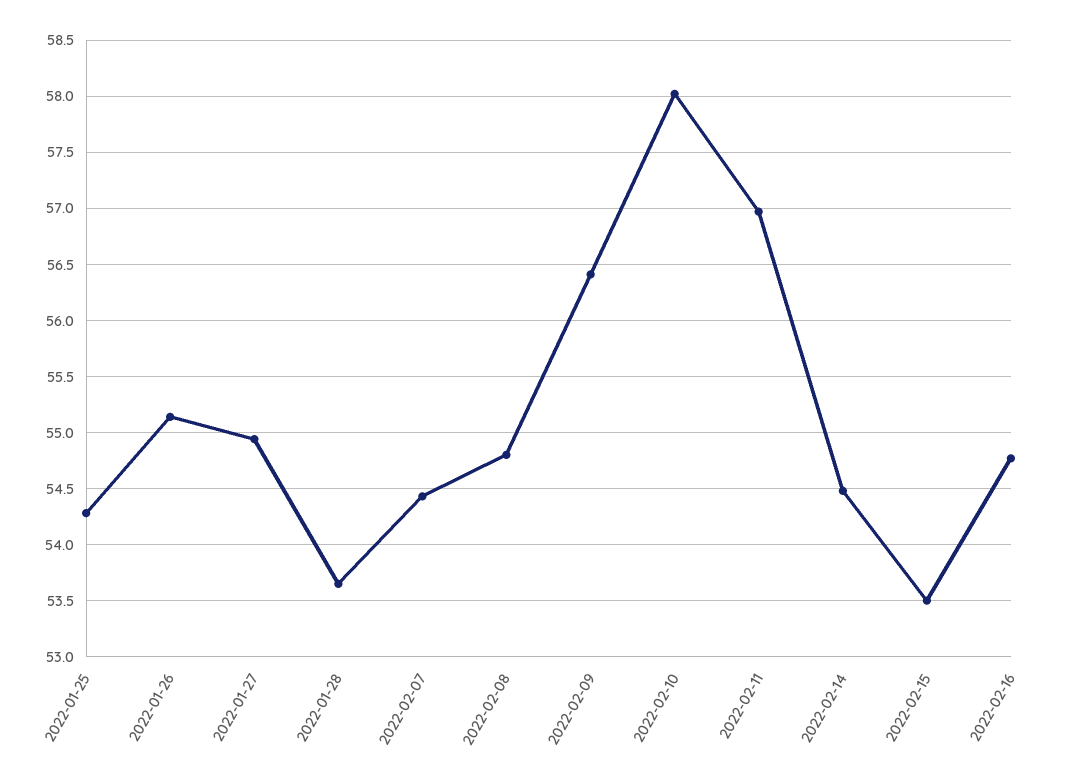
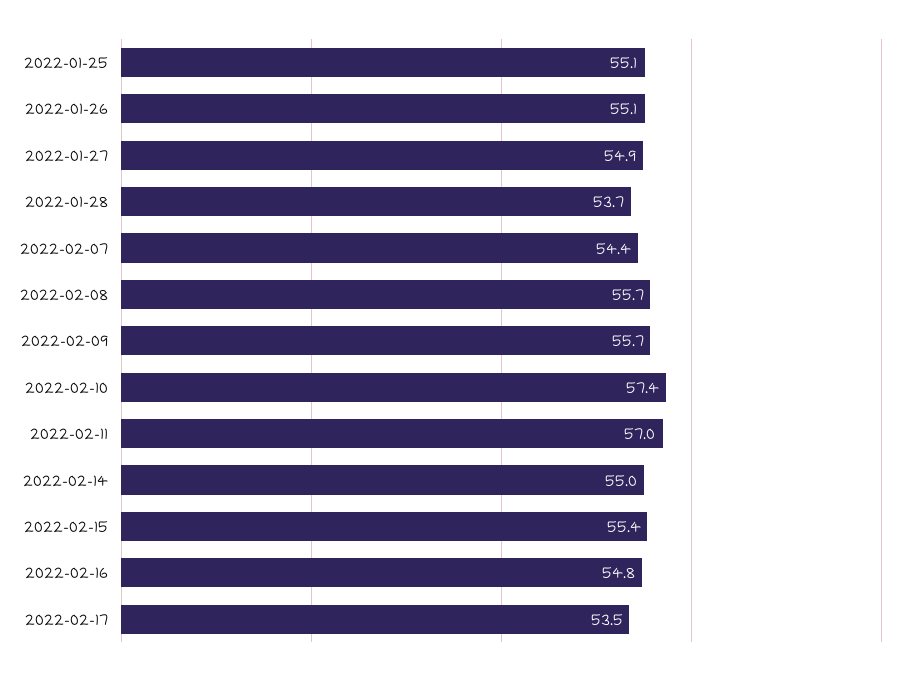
2022-01-25: 54.3 -> 55.1
2022-02-08: 54.8 -> 55.7
2022-02-09: 56.4 -> 55.7
2022-02-10: 58 -> 57.4
2022-02-14: 54.5 -> 55
2022-02-15: 53.5 -> 55.4
2022-02-17: none -> 53.5

